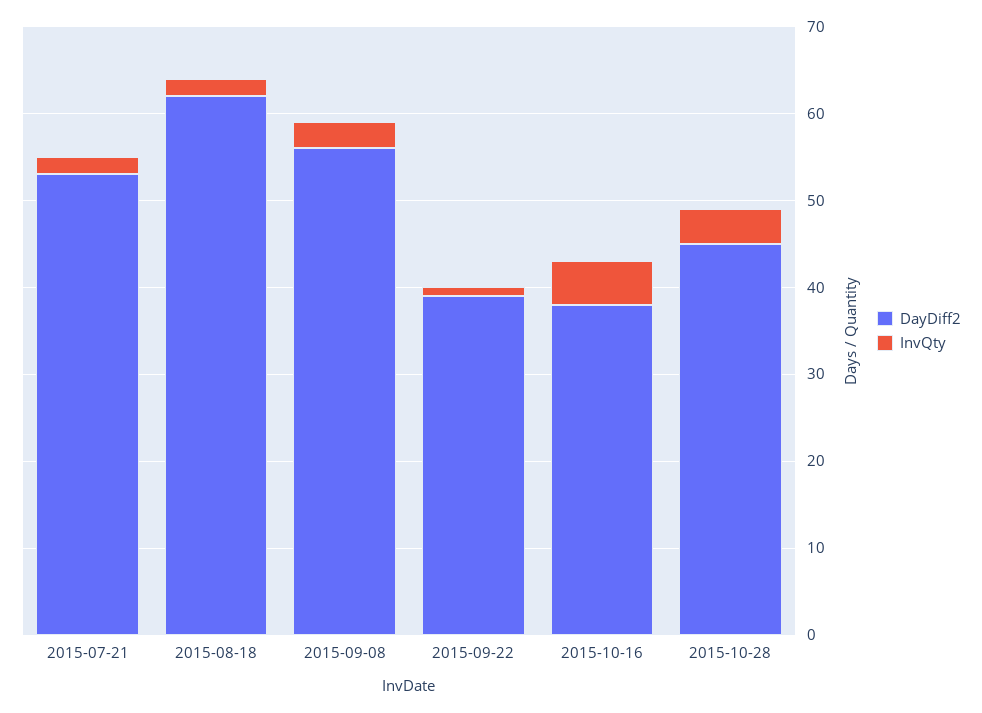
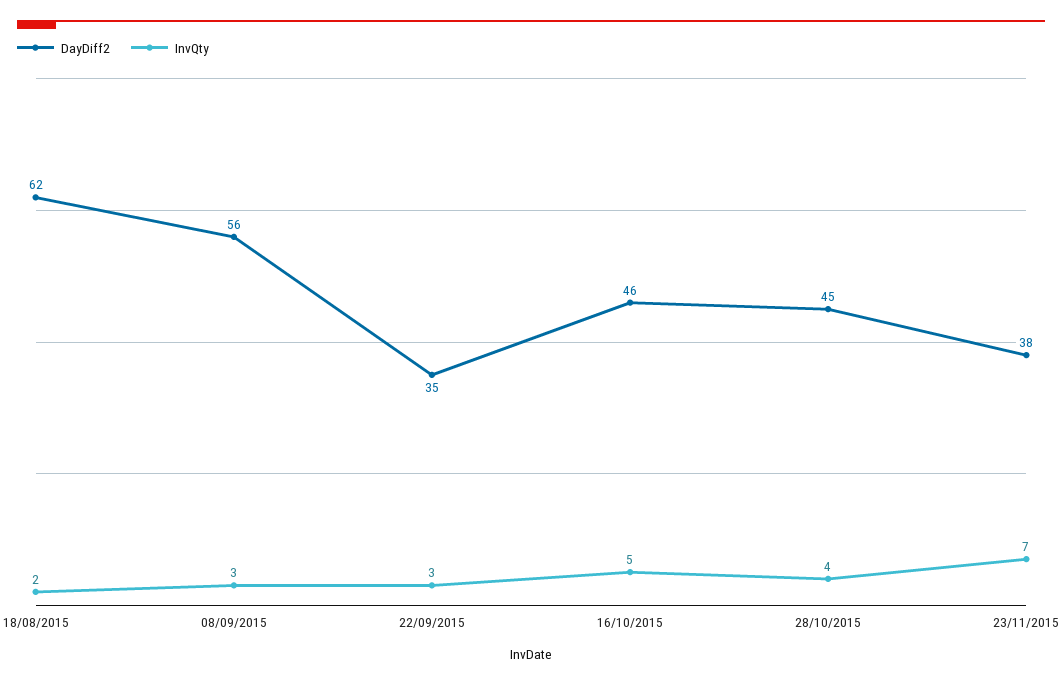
DayDiff2, 2015-07-21: 53 -> none
InvQty, 2015-07-21: 2 -> none
DayDiff2, 2015-09-22: 39 -> 35
InvQty, 2015-09-22: 1 -> 3
DayDiff2, 2015-10-16: 38 -> 46
DayDiff2, 23/11/2015: none -> 38
InvQty, 23/11/2015: none -> 7

